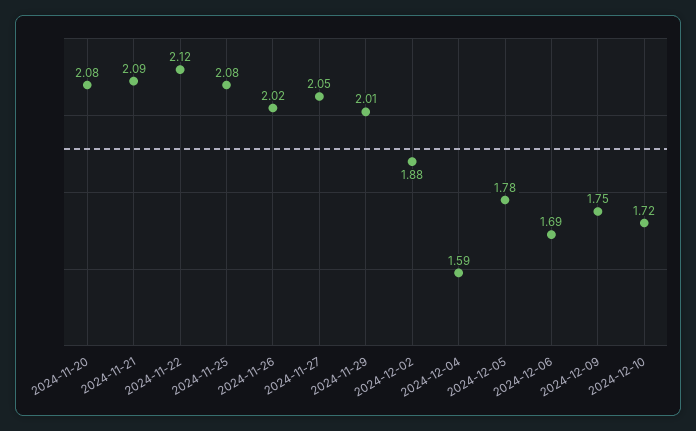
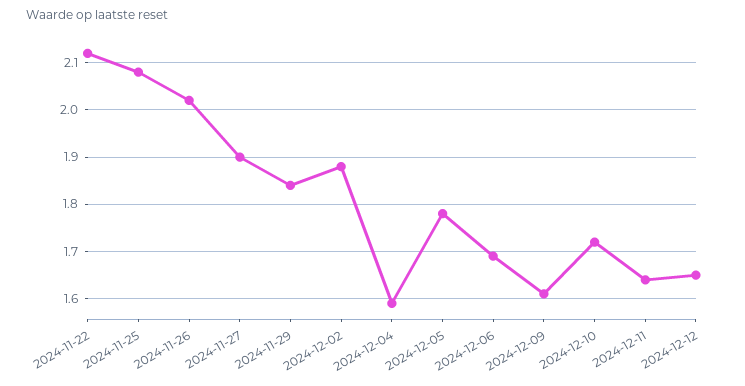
2024-11-20: 2.08 -> none
2024-11-21: 2.09 -> none
2024-11-27: 2.05 -> 1.9
2024-11-29: 2.01 -> 1.85
2024-12-09: 1.75 -> 1.6
2024-12-11: none -> 1.65
2024-12-12: none -> 1.65

